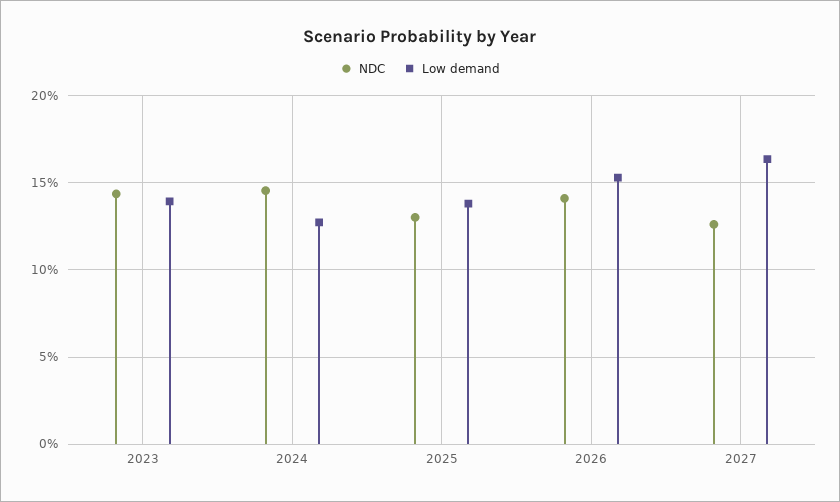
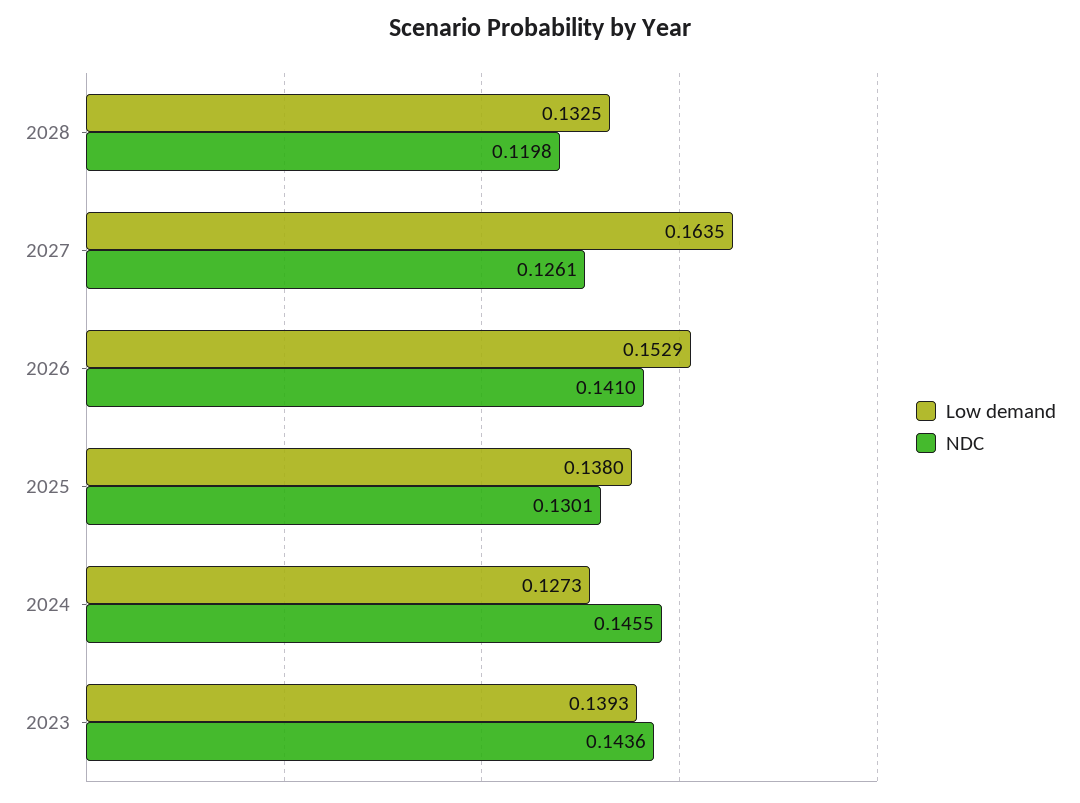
Low demand, 2028: none -> 0.1325
NDC, 2028: none -> 0.1198

